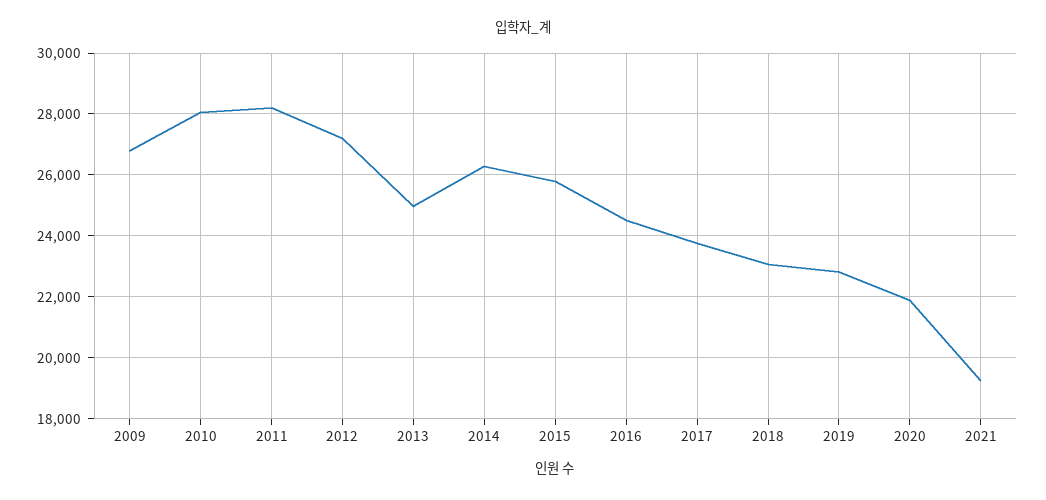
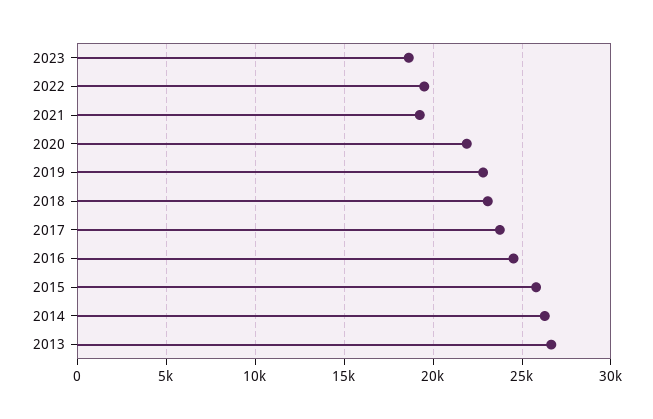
2009: 26800 -> none
2010: 28000 -> none
2011: 28200 -> none
2012: 27200 -> none
2013: 25000 -> 26500
2023: none -> 18500
2022: none -> 19500

